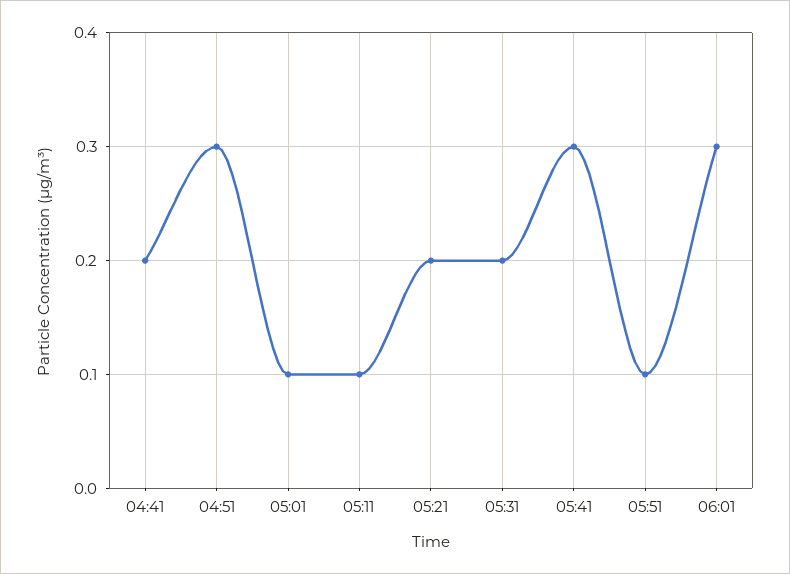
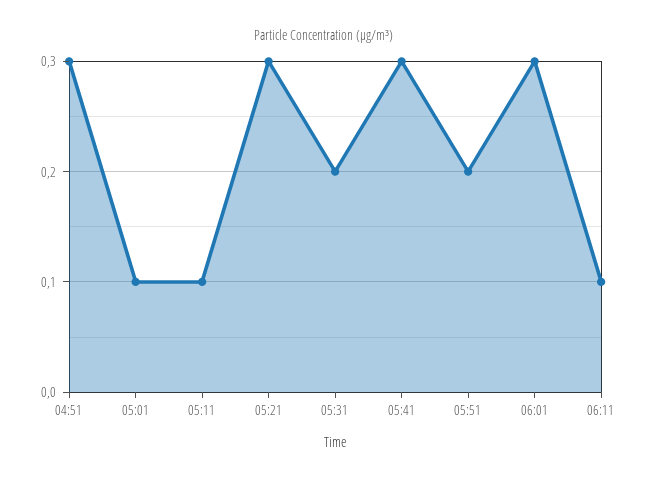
04:41: 0.2 -> none
05:21: 0.2 -> 0.3
05:51: 0.1 -> 0.2
06:11: none -> 0.1

